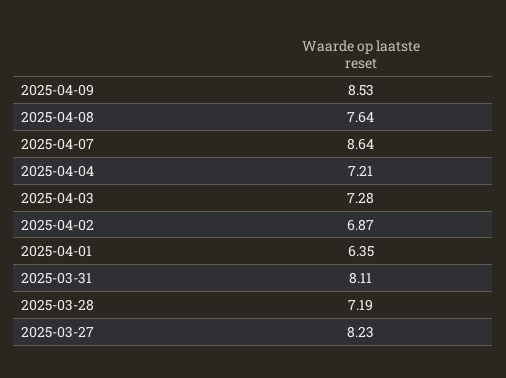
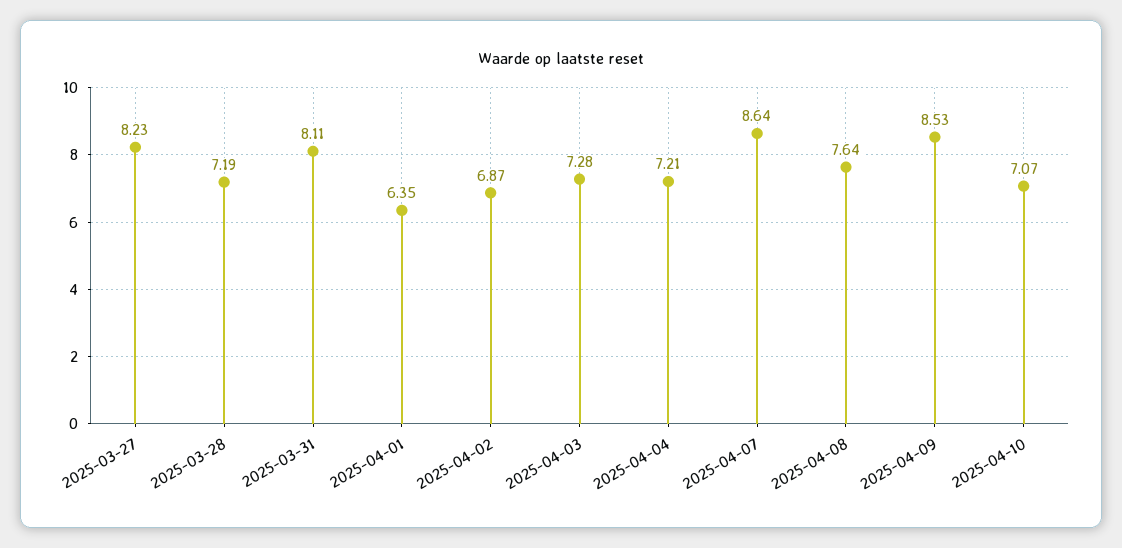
2025-04-10: none -> 7.07

